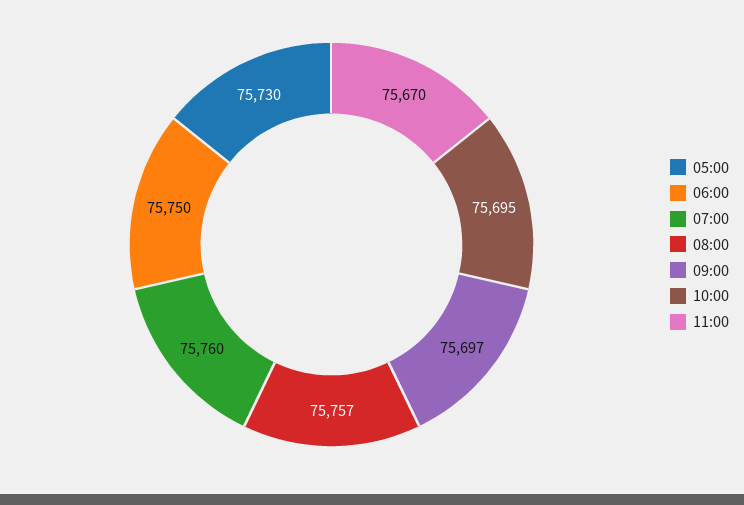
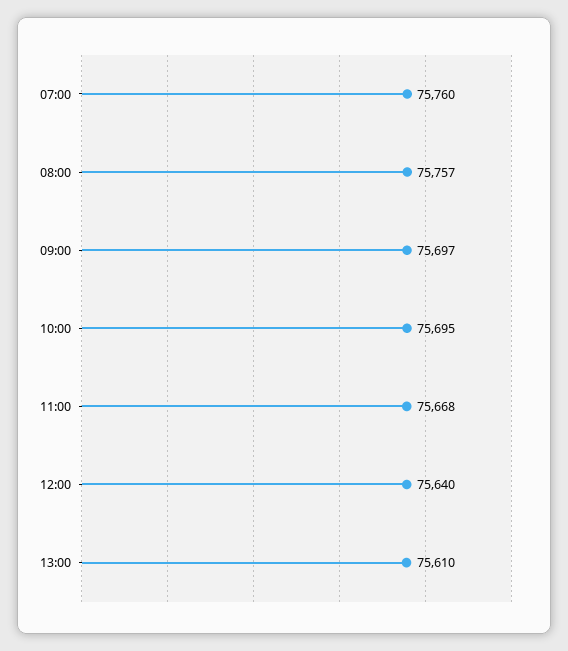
05:00: 75730 -> none
06:00: 75750 -> none
11:00: 75670 -> 75668
12:00: none -> 75640
13:00: none -> 75610

